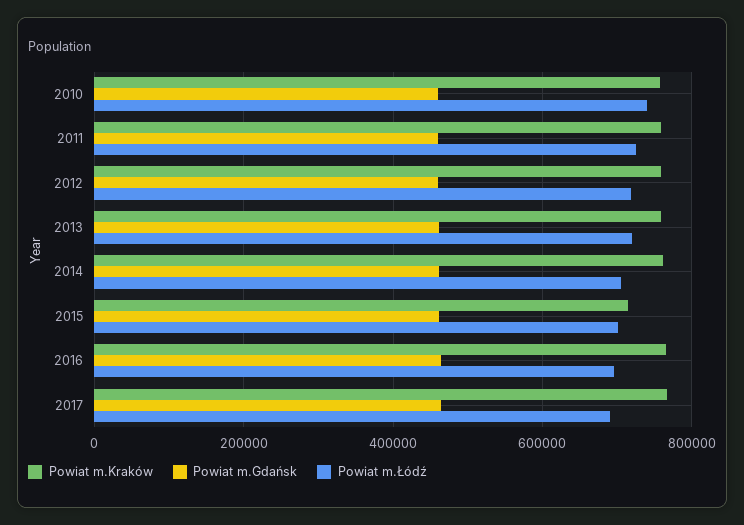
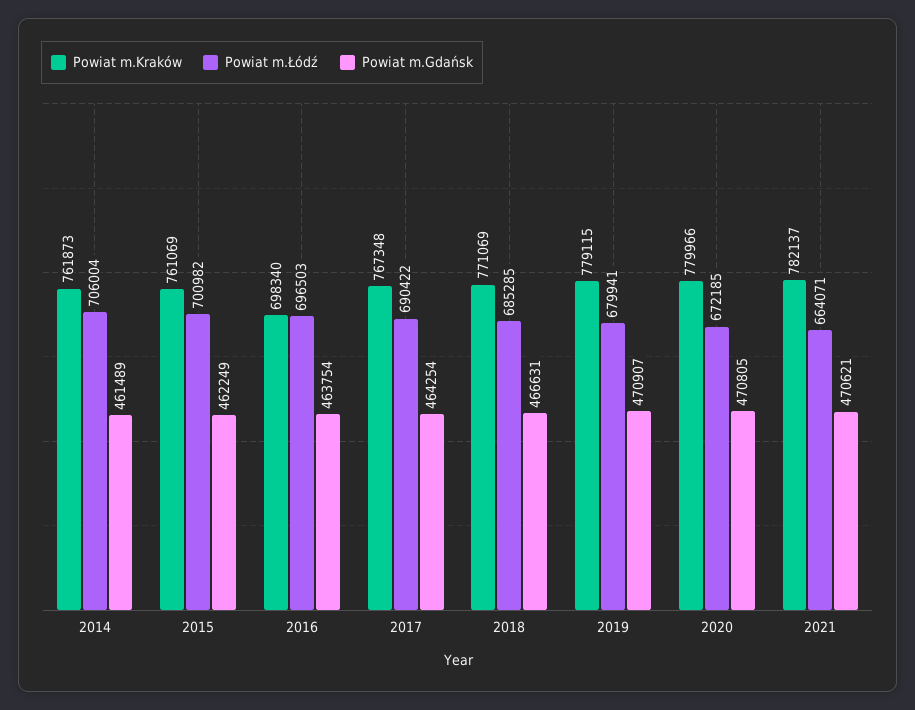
Powiat m.Kraków, 2010: 760000 -> none
Powiat m.Gdańsk, 2010: 460000 -> none
Powiat m.Łódź, 2010: 740000 -> none
Powiat m.Kraków, 2011: 760000 -> none
Powiat m.Gdańsk, 2011: 460000 -> none
Powiat m.Łódź, 2011: 720000 -> none
Powiat m.Kraków, 2012: 760000 -> none
Powiat m.Gdańsk, 2012: 460000 -> none
Powiat m.Łódź, 2012: 720000 -> none
Powiat m.Kraków, 2013: 760000 -> none
Powiat m.Gdańsk, 2013: 460000 -> none
Powiat m.Łódź, 2013: 720000 -> none
Powiat m.Kraków, 2015: 720000 -> 761069
Powiat m.Kraków, 2016: 760000 -> 698340
Powiat m.Kraków, 2018: none -> 771069
Powiat m.Łódź, 2018: none -> 685285
Powiat m.Gdańsk, 2018: none -> 466631
Powiat m.Kraków, 2019: none -> 779115
Powiat m.Łódź, 2019: none -> 679941
Powiat m.Gdańsk, 2019: none -> 470907
Powiat m.Kraków, 2020: none -> 779966
Powiat m.Łódź, 2020: none -> 672185
Powiat m.Gdańsk, 2020: none -> 470805
Powiat m.Kraków, 2021: none -> 782137
Powiat m.Łódź, 2021: none -> 664071
Powiat m.Gdańsk, 2021: none -> 470621

